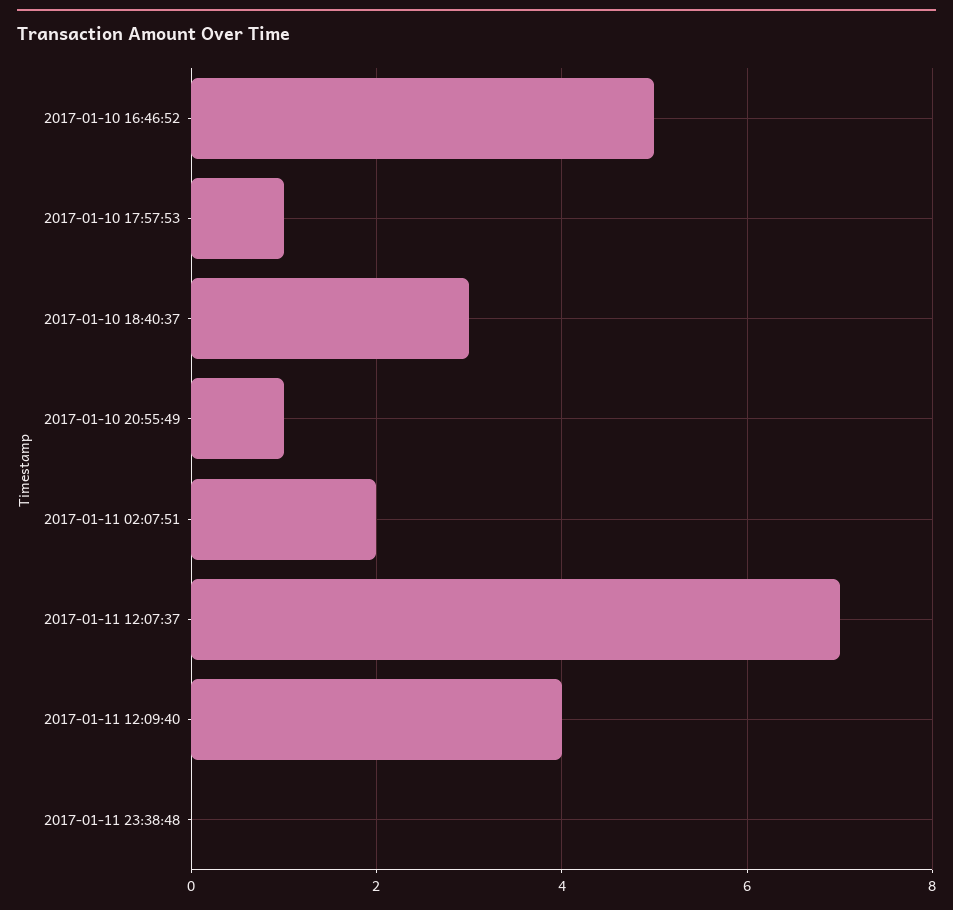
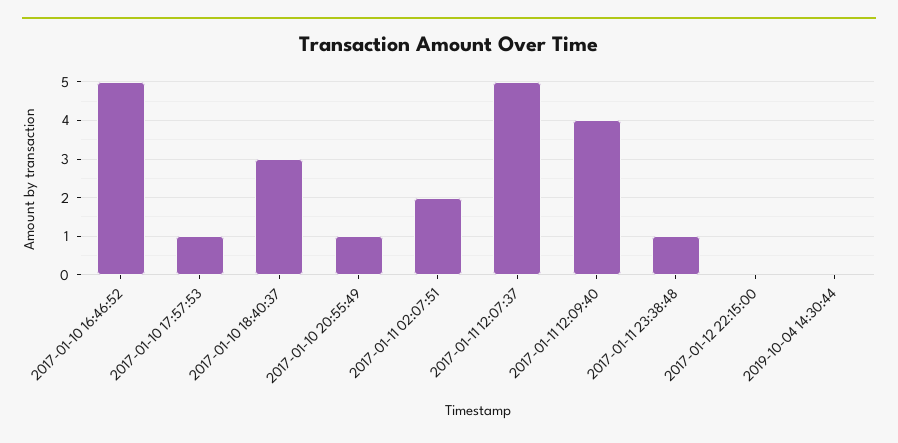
2017-01-11 12:07:37: 7 -> 5
2017-01-11 23:38:48: 0 -> 1
2017-01-12 22:15:00: none -> 0
2019-10-04 14:30:44: none -> 0

